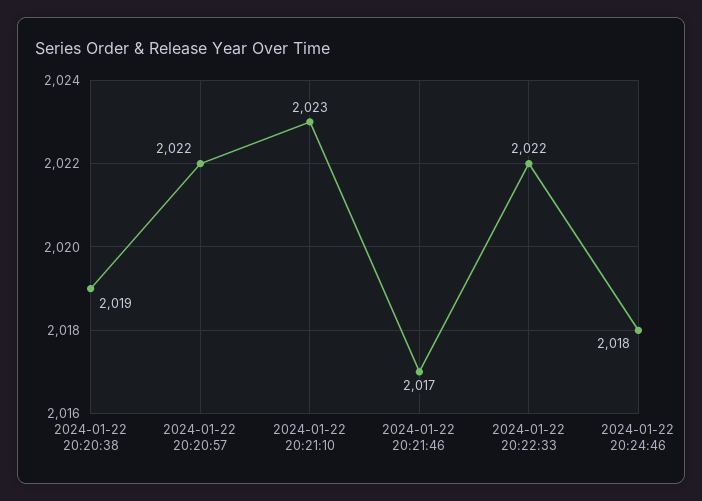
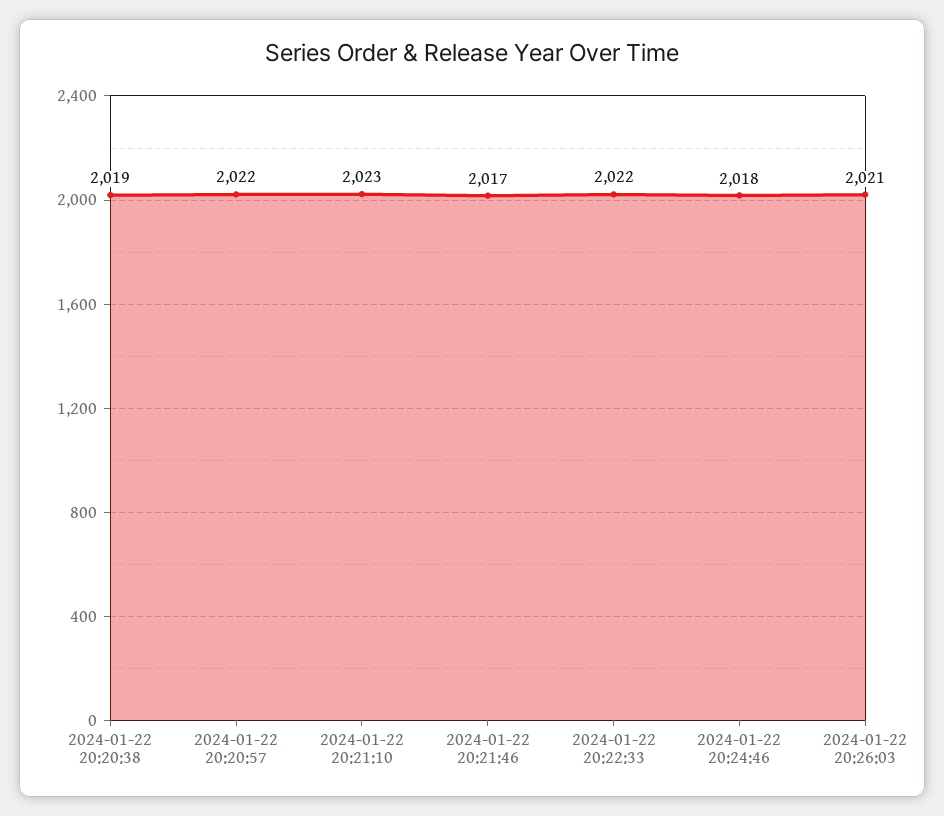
2024-01-22 20:26:03: none -> 2021

